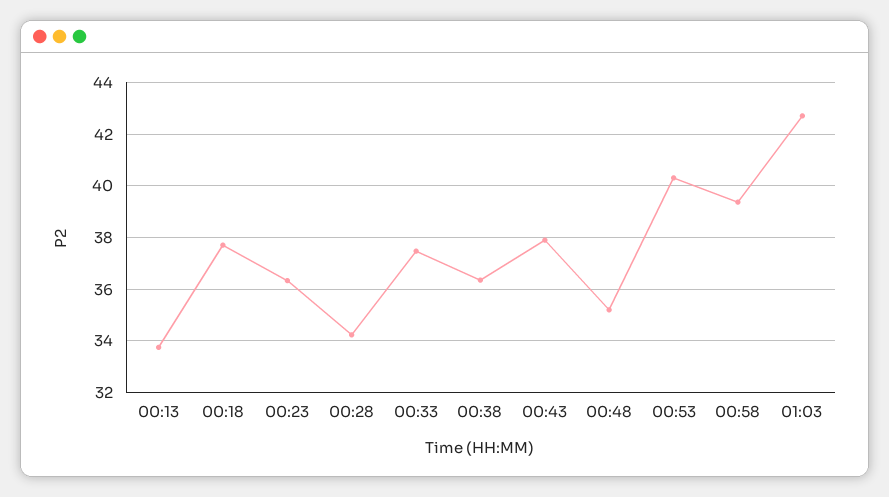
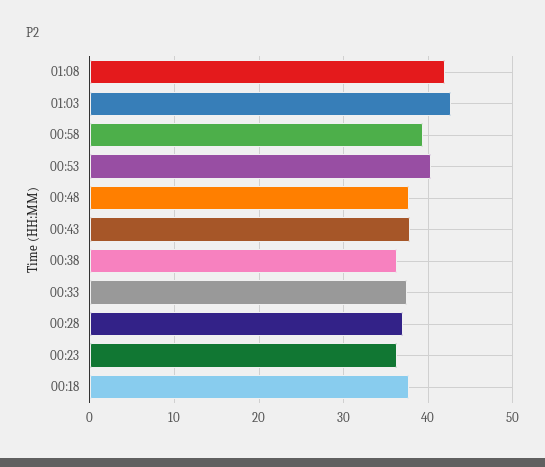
00:13: 33.75 -> none
00:28: 34.25 -> 37
00:48: 35.25 -> 38
01:08: none -> 42

